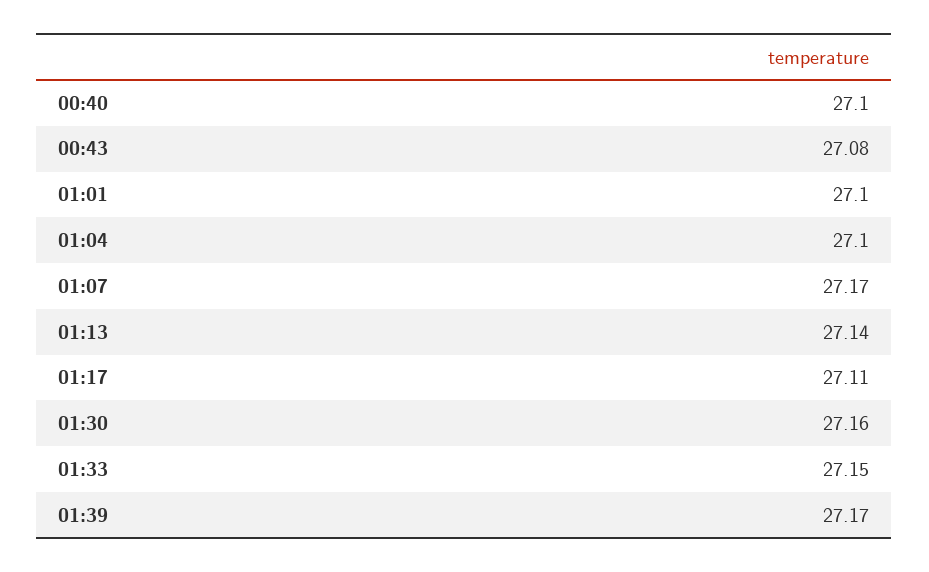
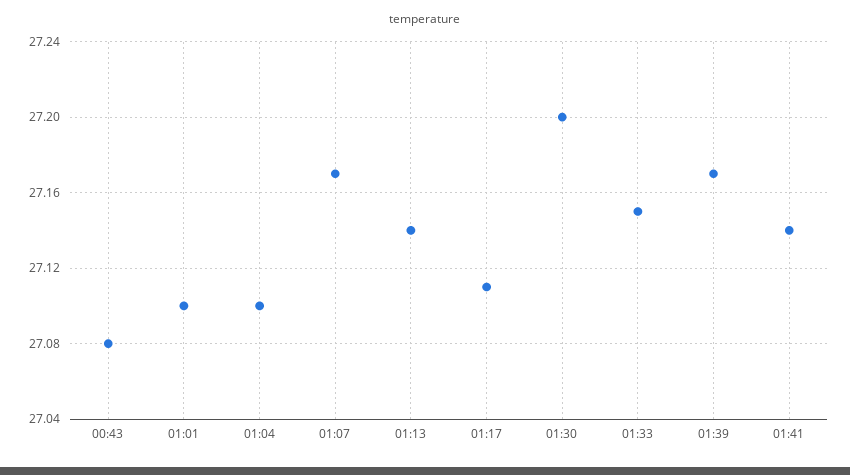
00:40: 27.1 -> none
01:30: 27.16 -> 27.2
01:41: none -> 27.14

